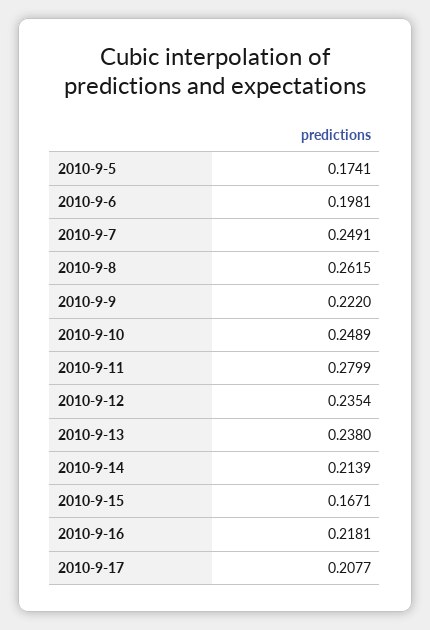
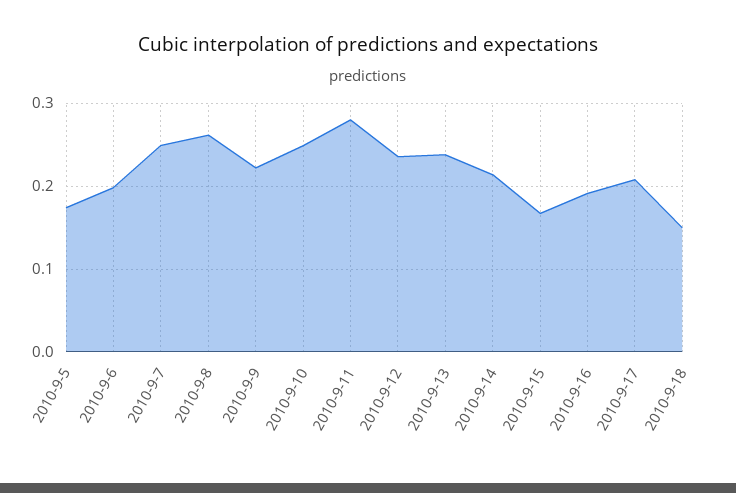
2010-9-16: 0.2181 -> 0.19
2010-9-18: none -> 0.15

